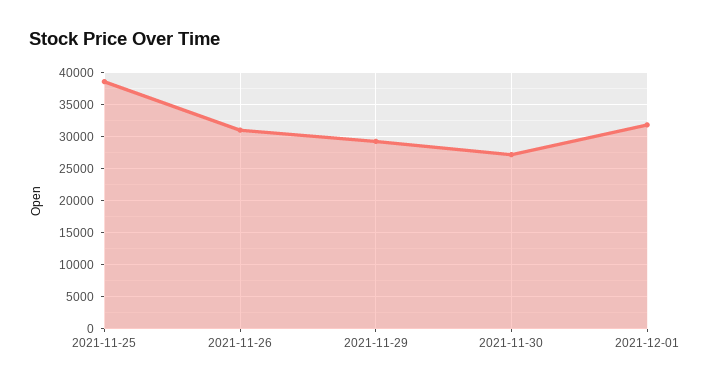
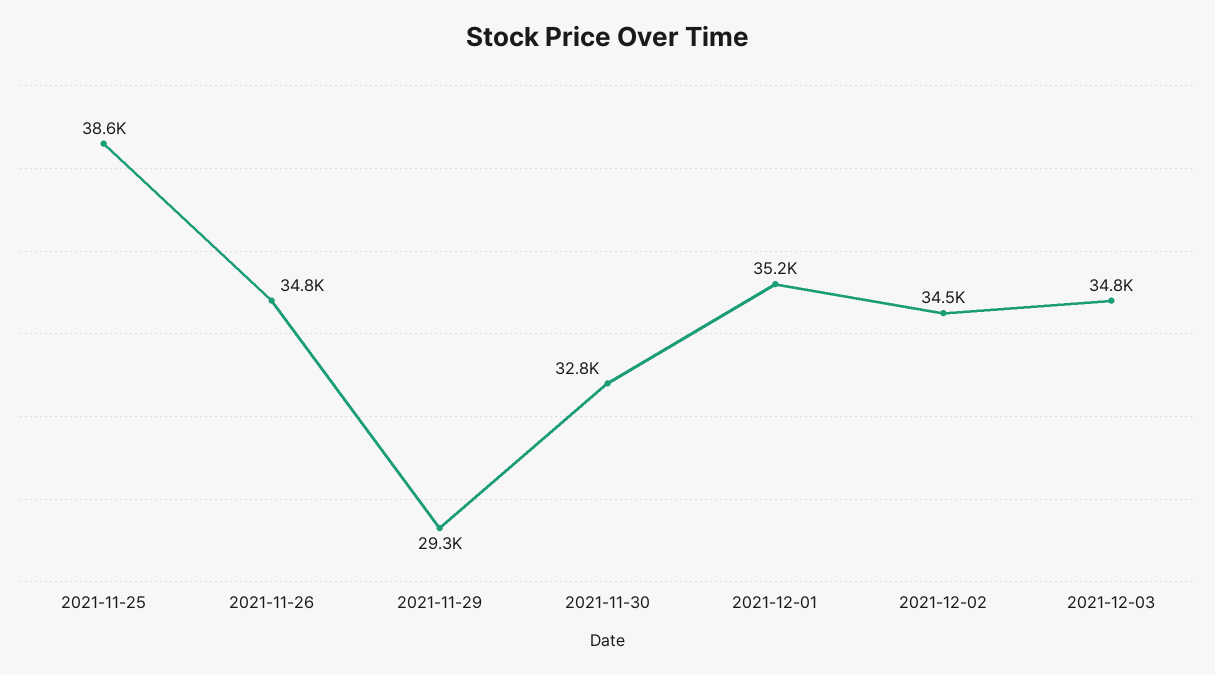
2021-11-26: 31000 -> 34800
2021-11-30: 27000 -> 32800
2021-12-01: 32000 -> 35200
2021-12-02: none -> 34500
2021-12-03: none -> 34800

